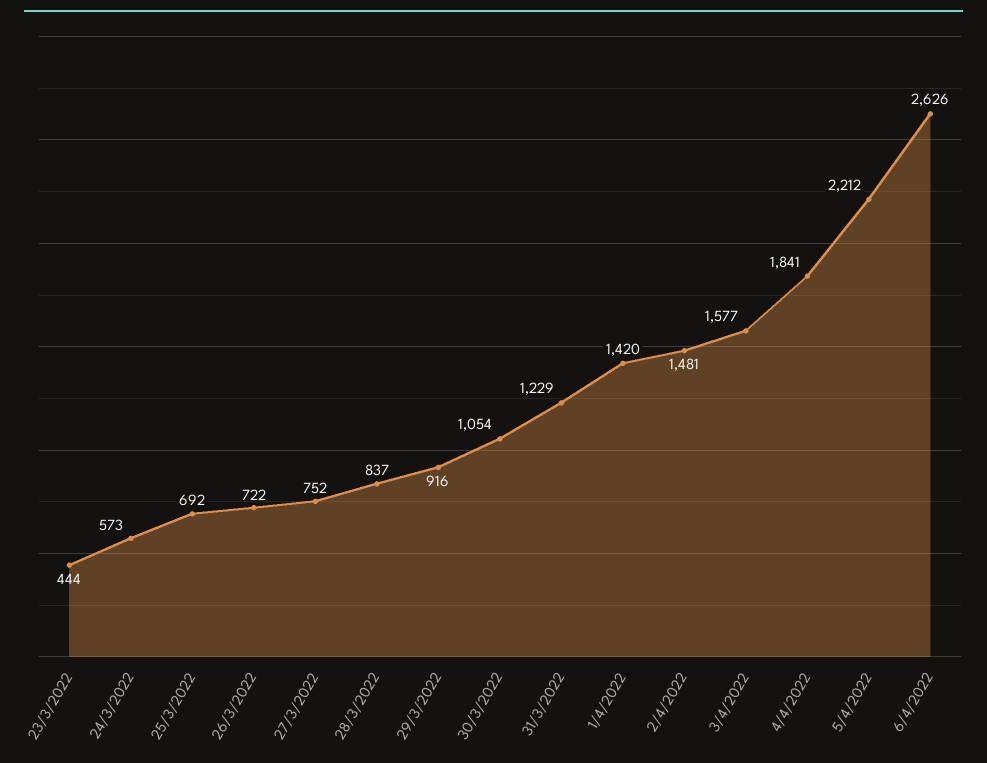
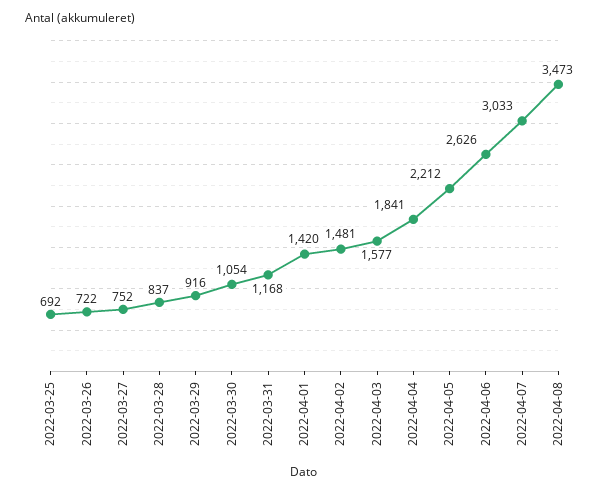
23/3/2022: 444 -> none
24/3/2022: 573 -> none
31/3/2022: 1229 -> 1168
2022-04-07: none -> 3033
2022-04-08: none -> 3473

